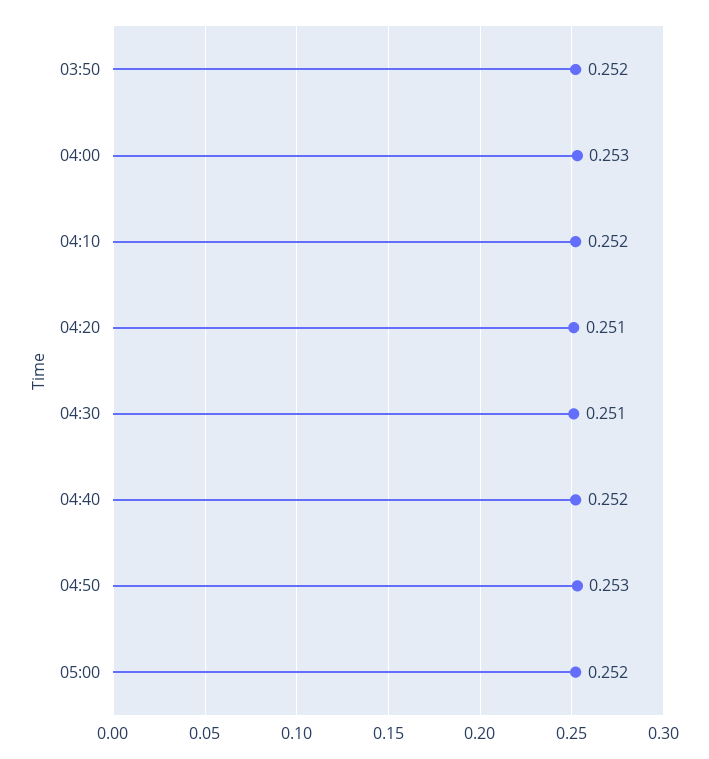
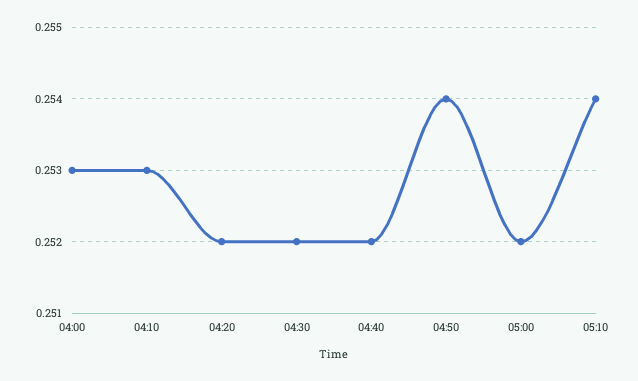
03:50: 0.252 -> none
04:10: 0.252 -> 0.253
04:20: 0.251 -> 0.252
04:30: 0.251 -> 0.252
04:50: 0.253 -> 0.254
05:10: none -> 0.254

